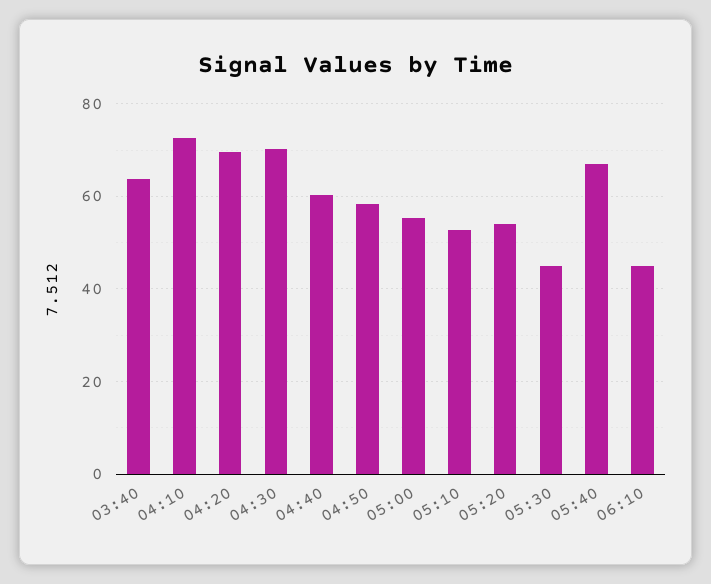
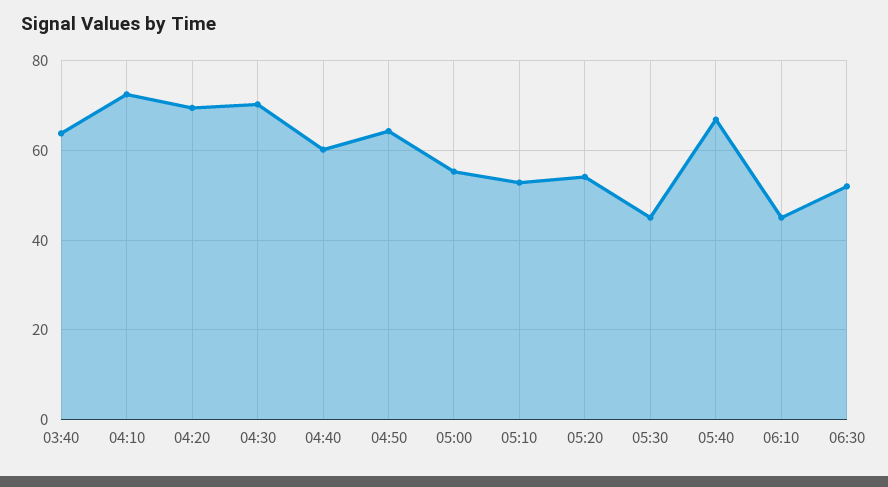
04:50: 58 -> 64
06:30: none -> 52

